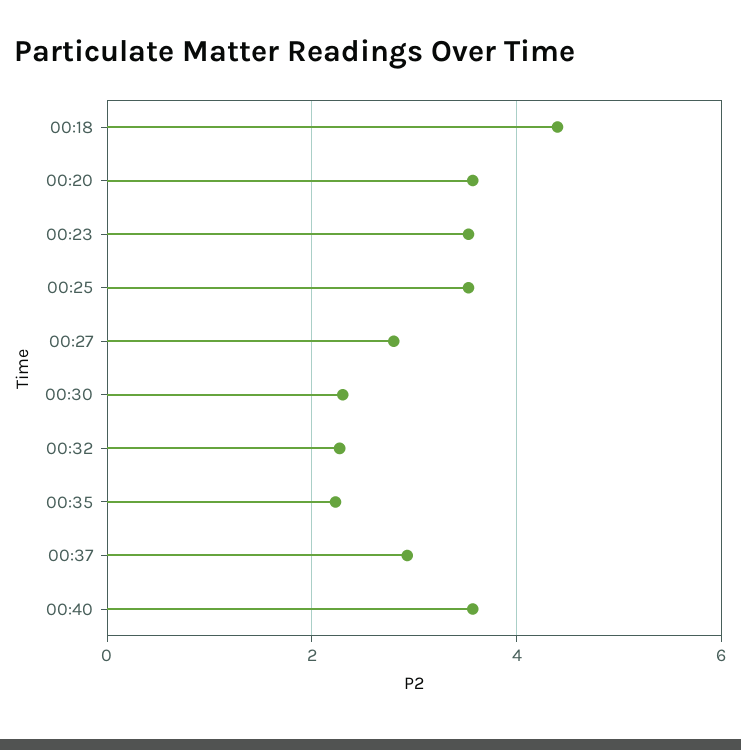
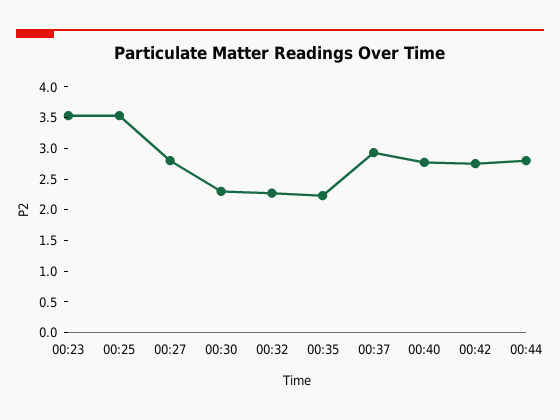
00:18: 4.4 -> none
00:20: 3.6 -> none
00:40: 3.6 -> 2.75
00:42: none -> 2.75
00:44: none -> 2.75

